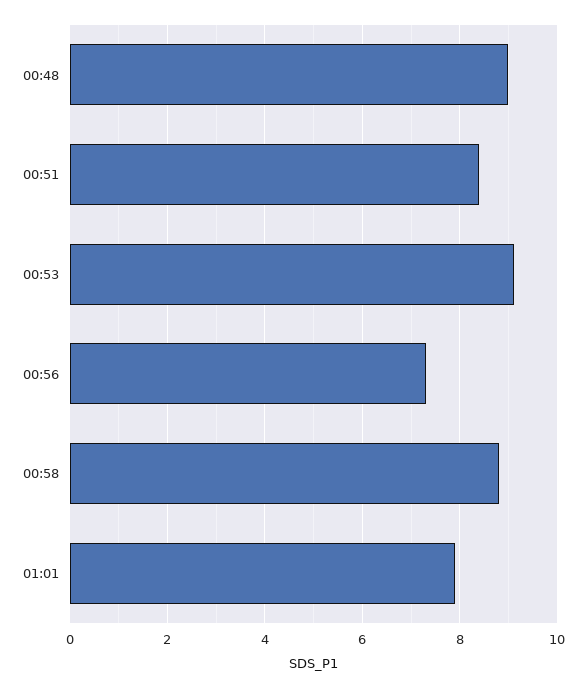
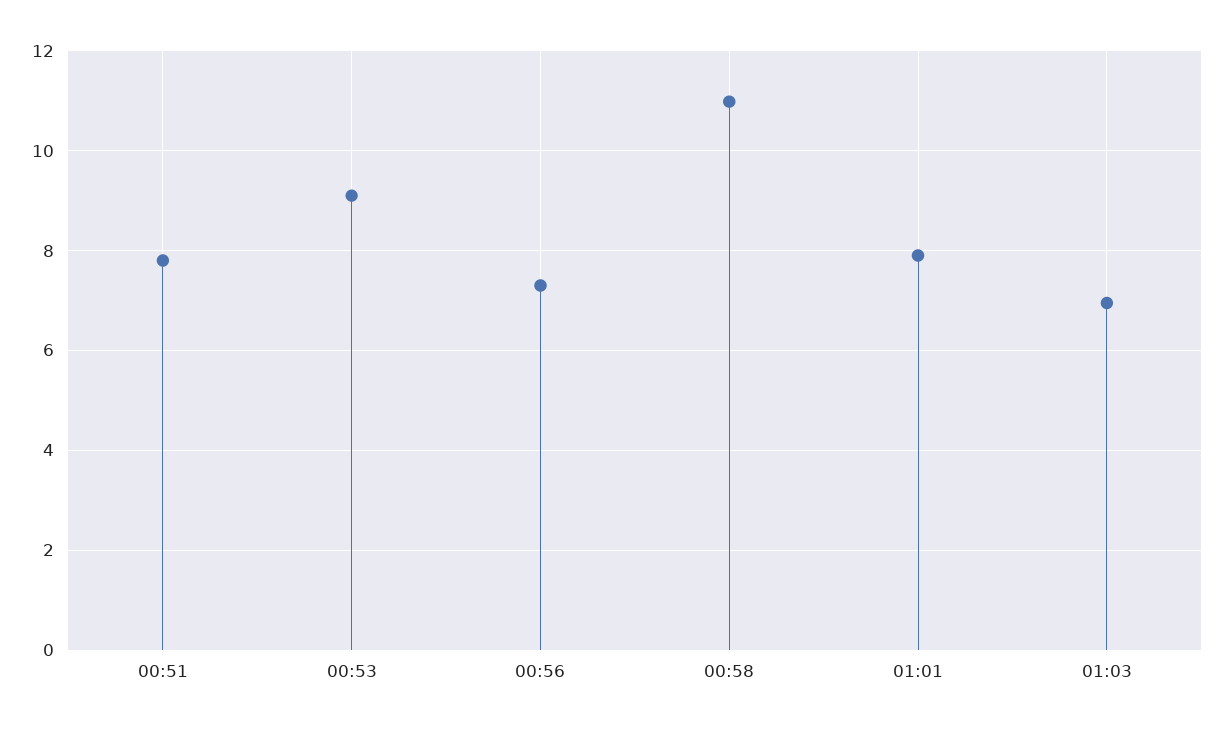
00:48: 9 -> none
00:51: 8.4 -> 7.8
00:58: 8.8 -> 11
01:03: none -> 7

